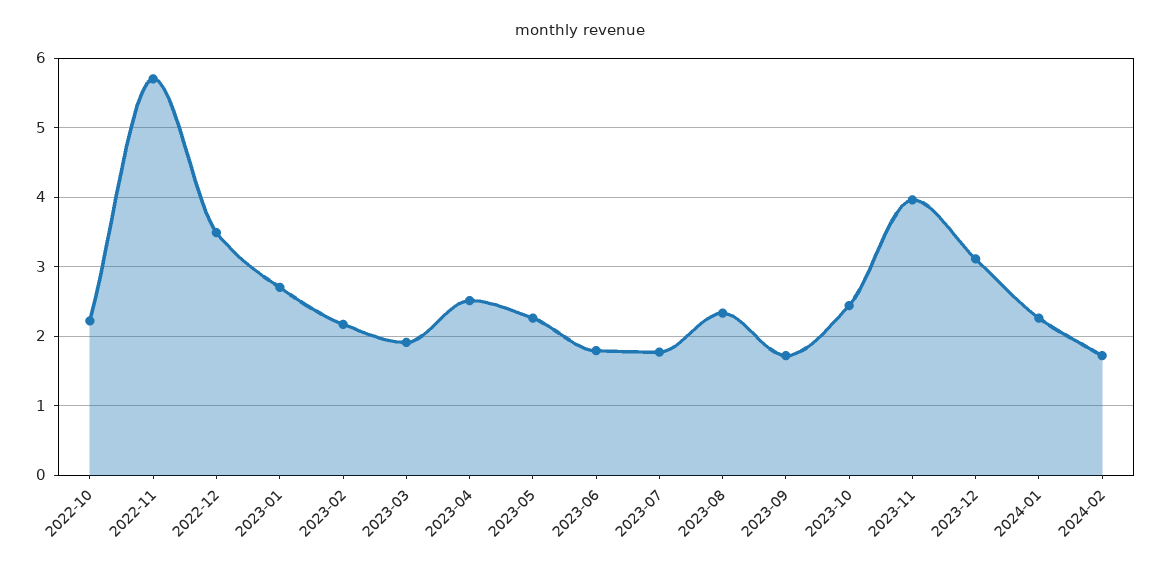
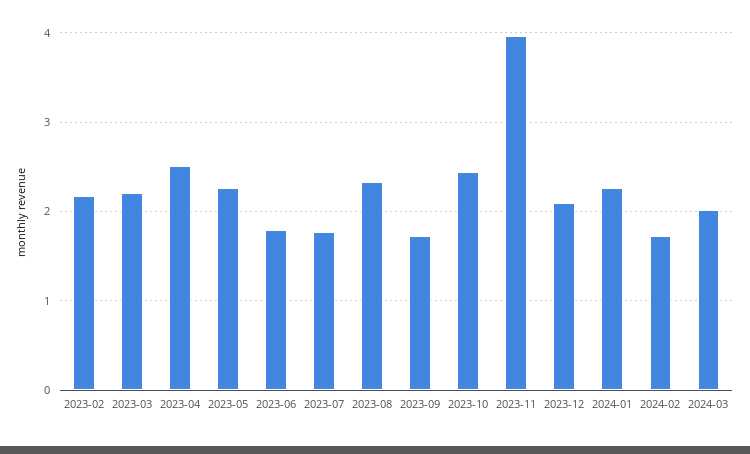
2022-10: 2.2 -> none
2022-11: 5.7 -> none
2022-12: 3.5 -> none
2023-01: 2.7 -> none
2023-03: 1.9 -> 2.2
2023-12: 3.1 -> 2.1
2024-03: none -> 2

